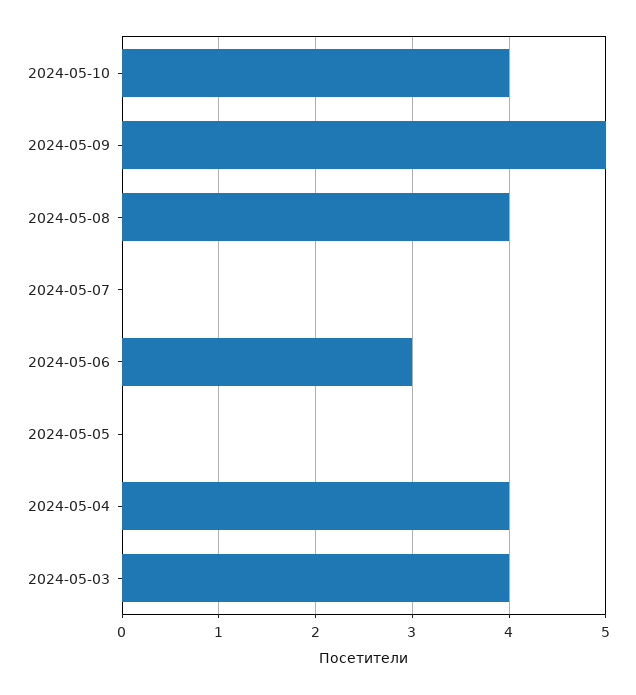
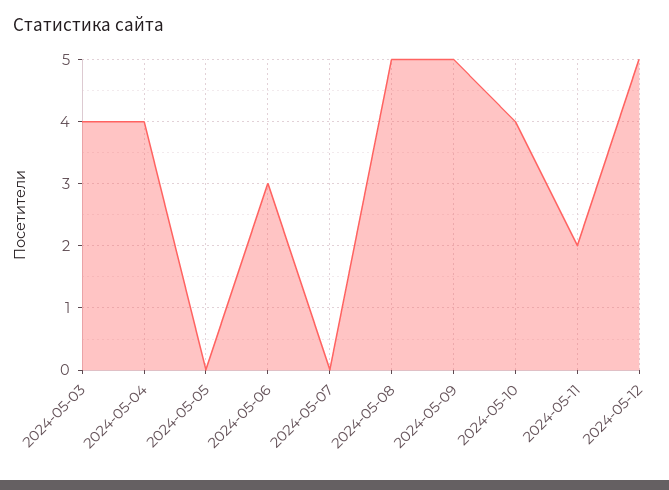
2024-05-08: 4 -> 5
2024-05-11: none -> 2
2024-05-12: none -> 5

